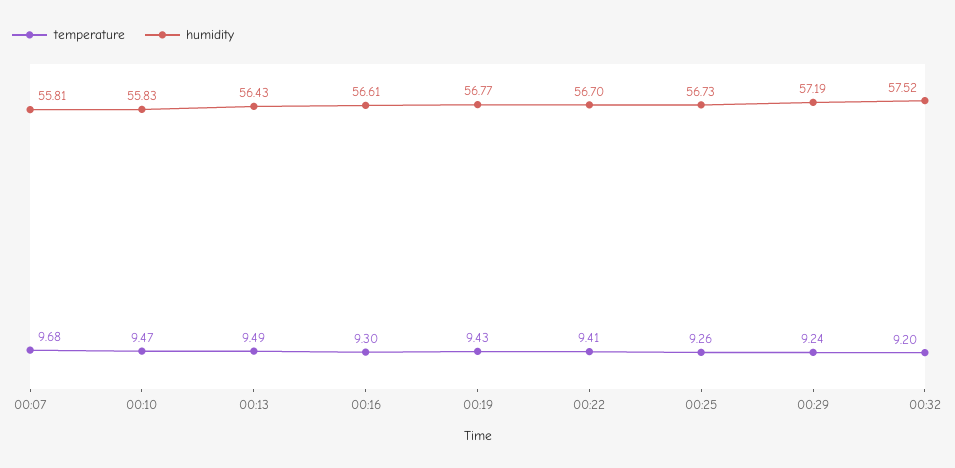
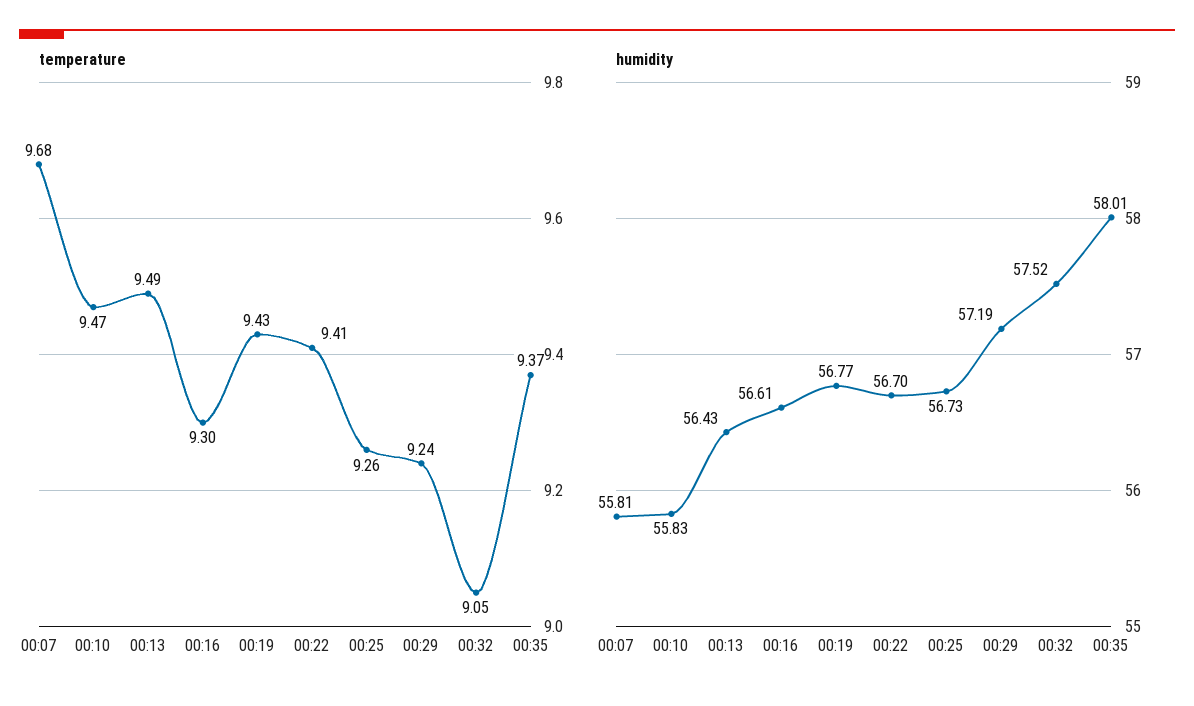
temperature, 00:32: 9.2 -> 9.05
temperature, 00:35: none -> 9.37
humidity, 00:35: none -> 58.01

